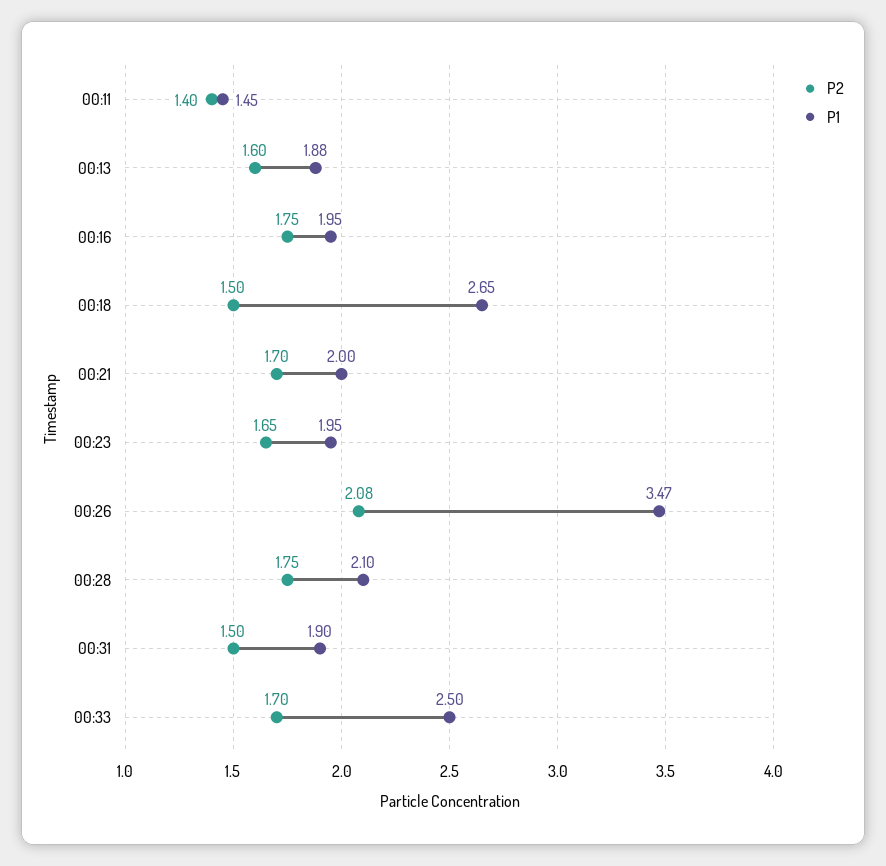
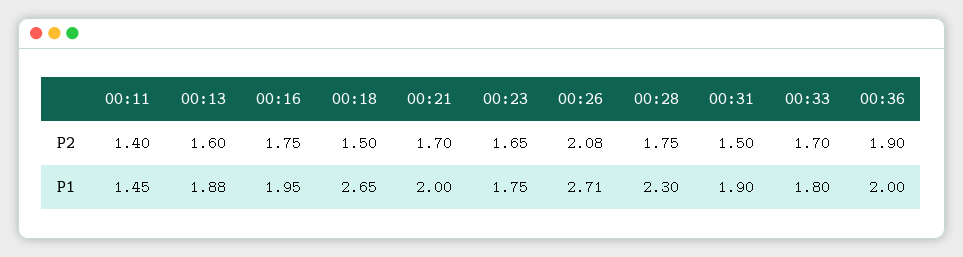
P1, 00:23: 1.95 -> 1.75
P1, 00:26: 3.47 -> 2.71
P1, 00:28: 2.1 -> 2.3
P1, 00:33: 2.5 -> 1.8
P2, 00:36: none -> 1.9
P1, 00:36: none -> 2

